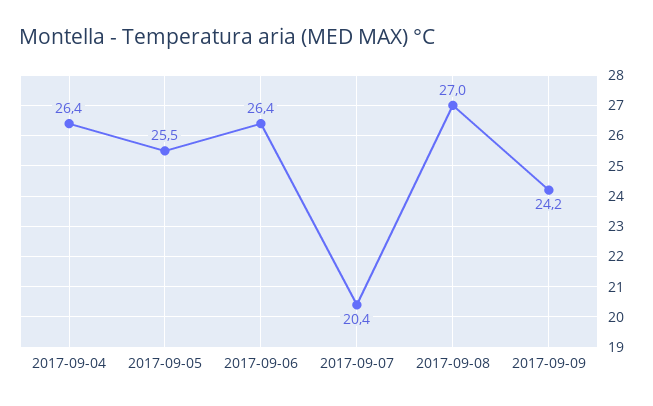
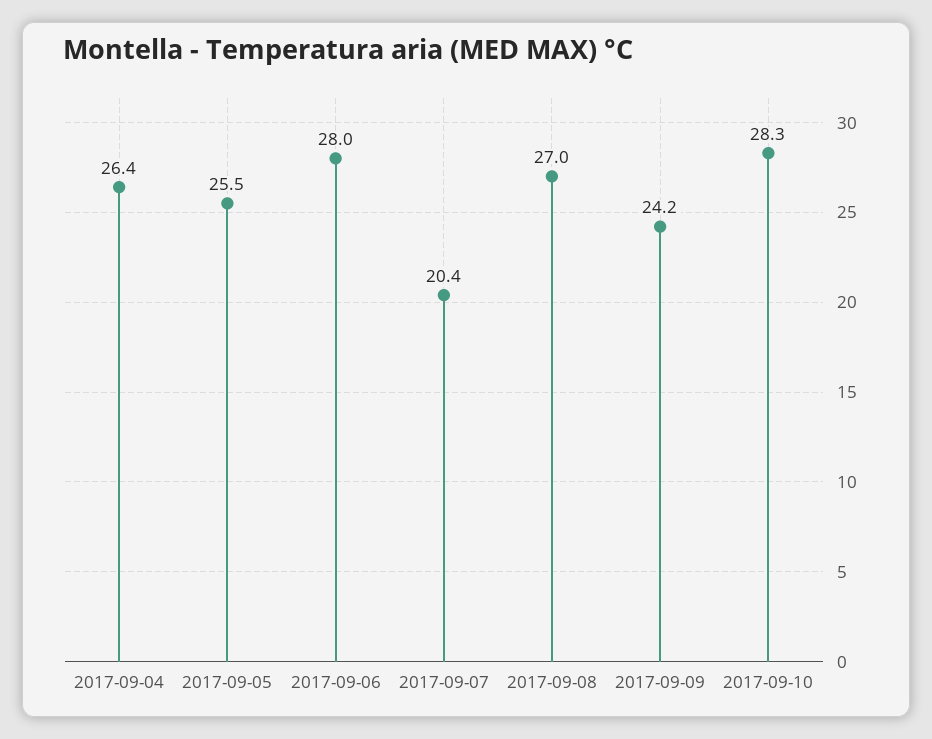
2017-09-06: 26.4 -> 28
2017-09-10: none -> 28.3

